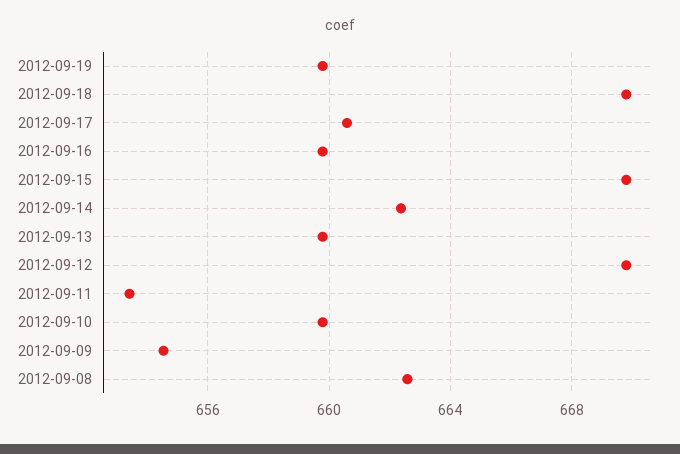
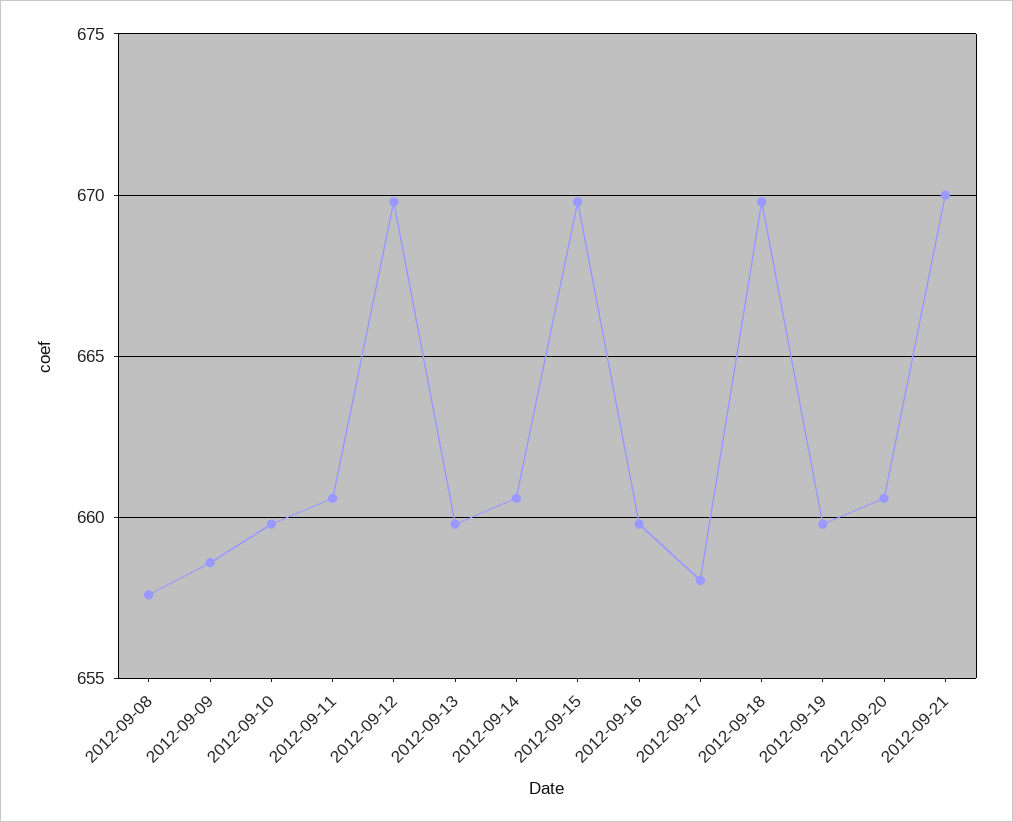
2012-09-17: 660.5 -> 658
2012-09-14: 662.5 -> 660.5
2012-09-11: 653.5 -> 660.5
2012-09-09: 654.5 -> 658.5
2012-09-08: 662.5 -> 657.5
2012-09-20: none -> 660.5
2012-09-21: none -> 670

